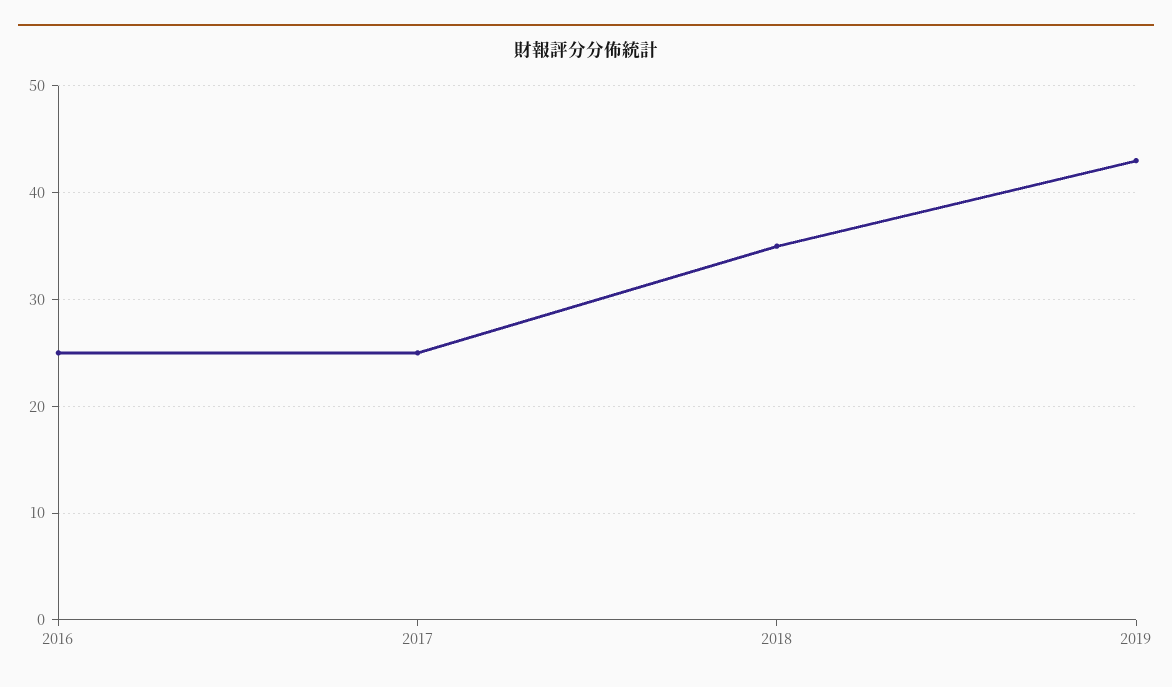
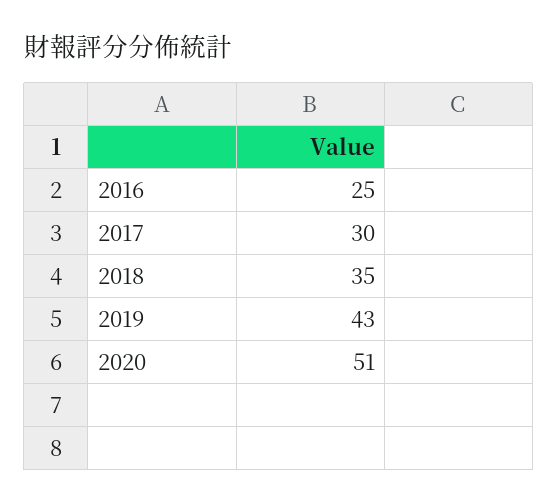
2017: 25 -> 30
2020: none -> 51

